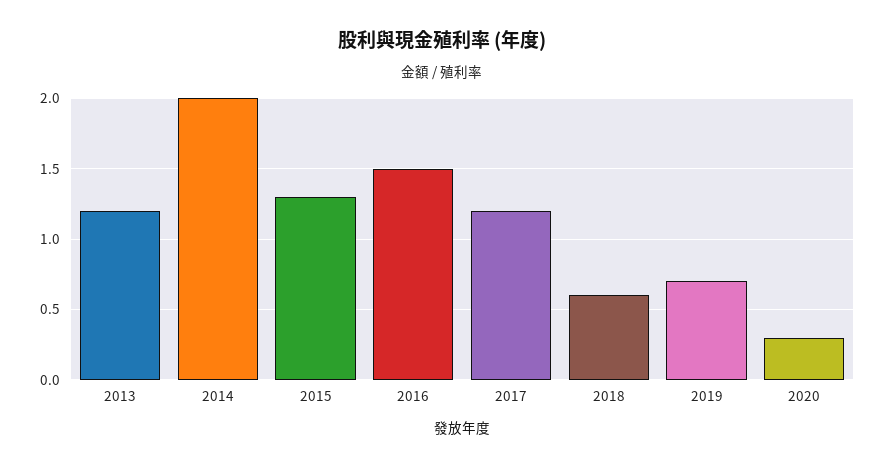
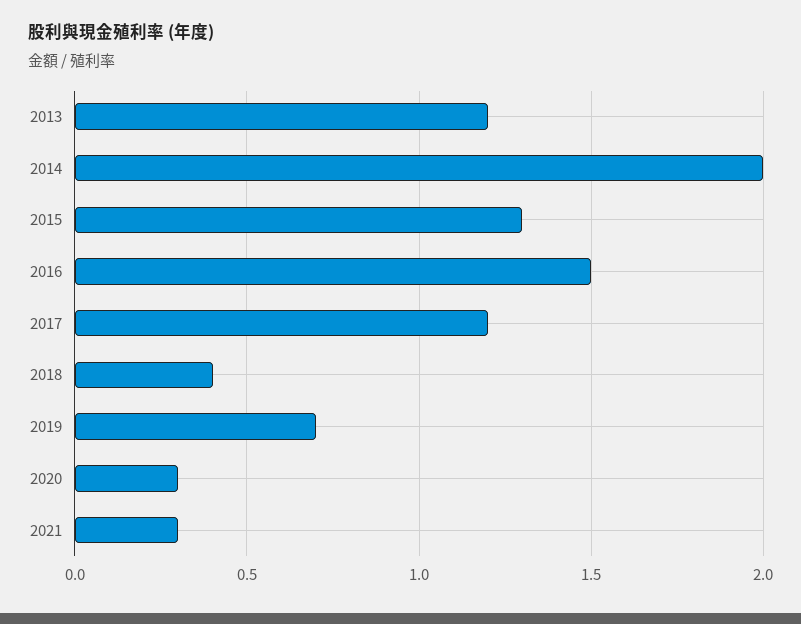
2018: 0.6 -> 0.4
2021: none -> 0.3

